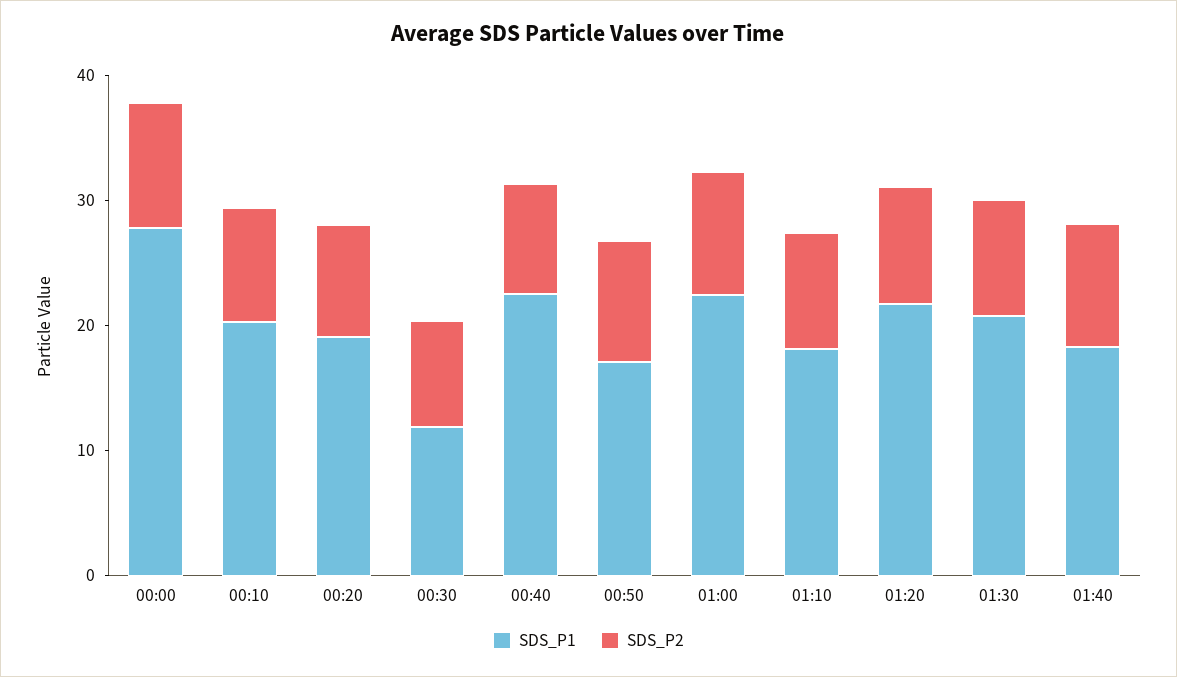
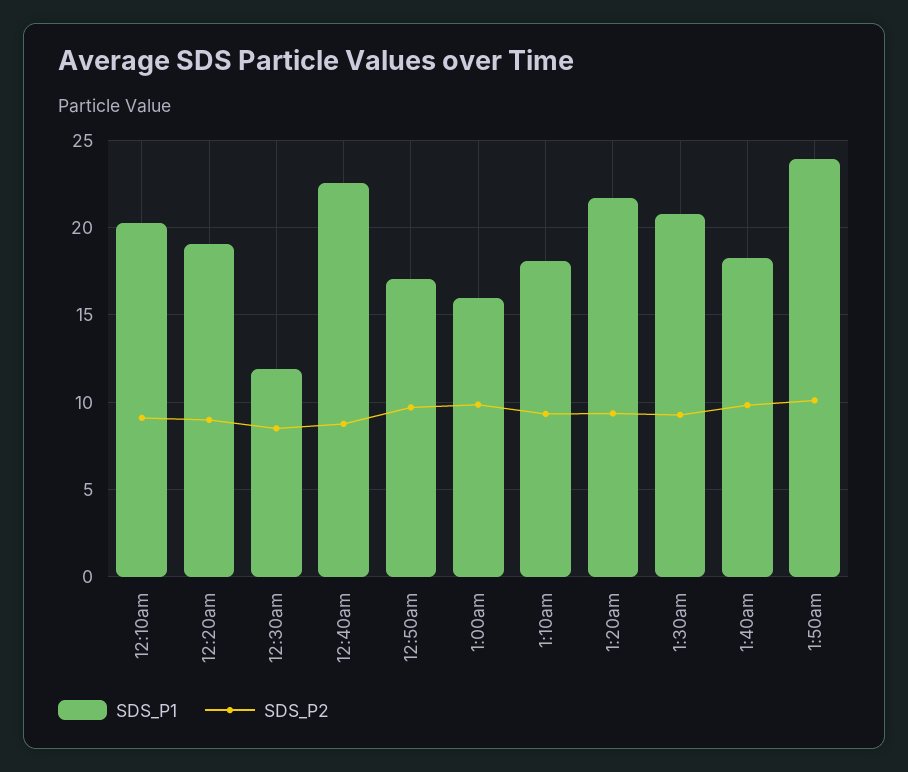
SDS_P1, 00:00: 28 -> none
SDS_P2, 00:00: 10 -> none
SDS_P1, 01:00: 22 -> 16
SDS_P1, 1:50am: none -> 24
SDS_P2, 1:50am: none -> 10

